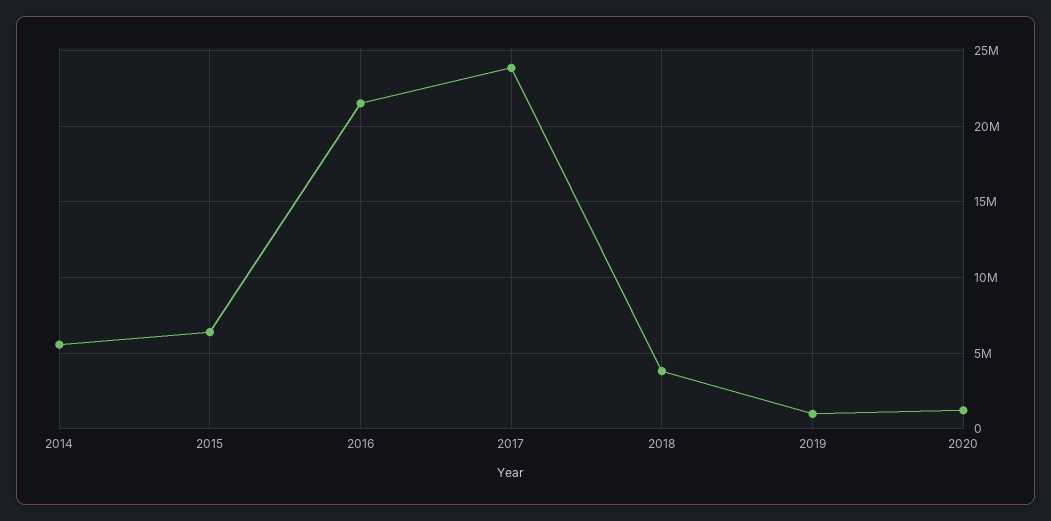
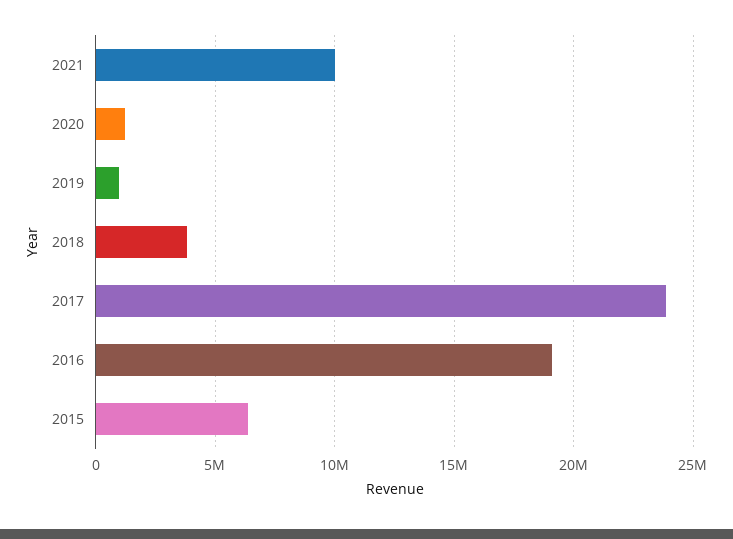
2014: 5500000 -> none
2016: 21500000 -> 19000000
2021: none -> 10000000

